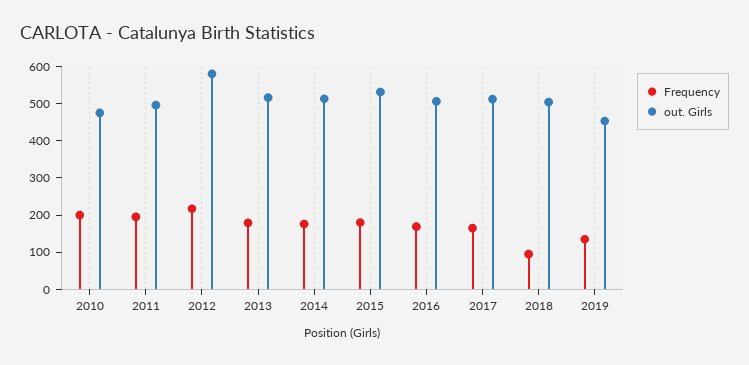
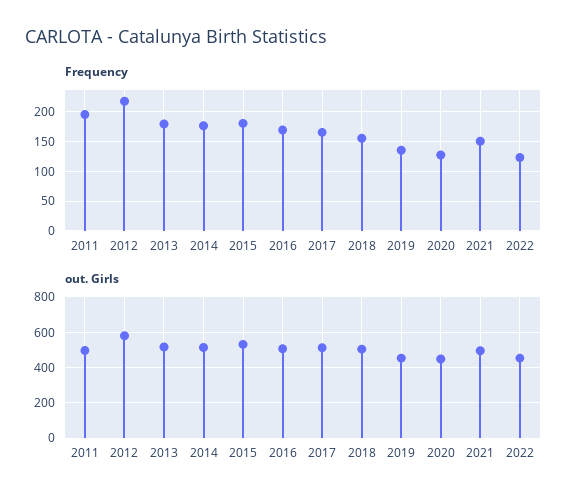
Frequency, 2010: 200 -> none
out. Girls, 2010: 475 -> none
Frequency, 2018: 100 -> 150
Frequency, 2020: none -> 125
Frequency, 2021: none -> 150
Frequency, 2022: none -> 125
out. Girls, 2020: none -> 450
out. Girls, 2021: none -> 500
out. Girls, 2022: none -> 450

